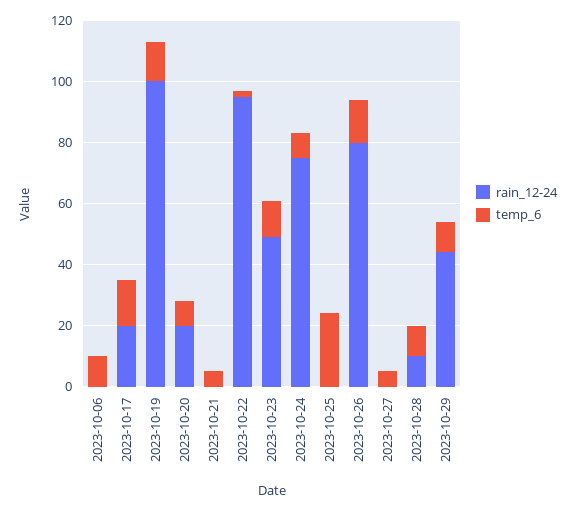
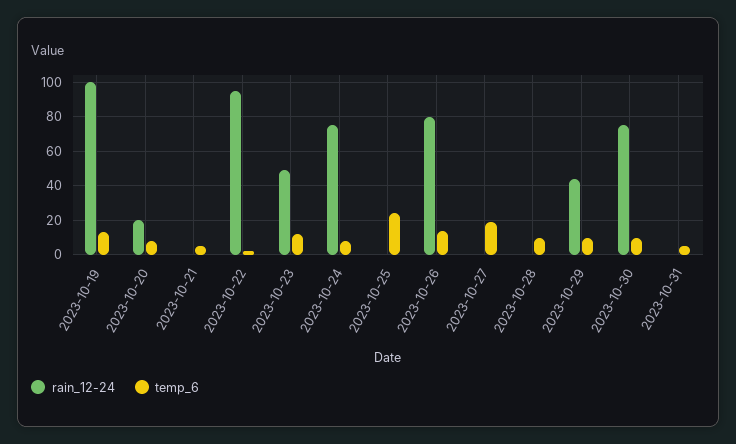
rain_12-24, 2023-10-06: 0 -> none
temp_6, 2023-10-06: 10 -> none
rain_12-24, 2023-10-17: 20 -> none
temp_6, 2023-10-17: 15 -> none
temp_6, 2023-10-27: 5 -> 20
rain_12-24, 2023-10-28: 10 -> 0
rain_12-24, 2023-10-30: none -> 75
temp_6, 2023-10-30: none -> 10
rain_12-24, 2023-10-31: none -> 0
temp_6, 2023-10-31: none -> 5

